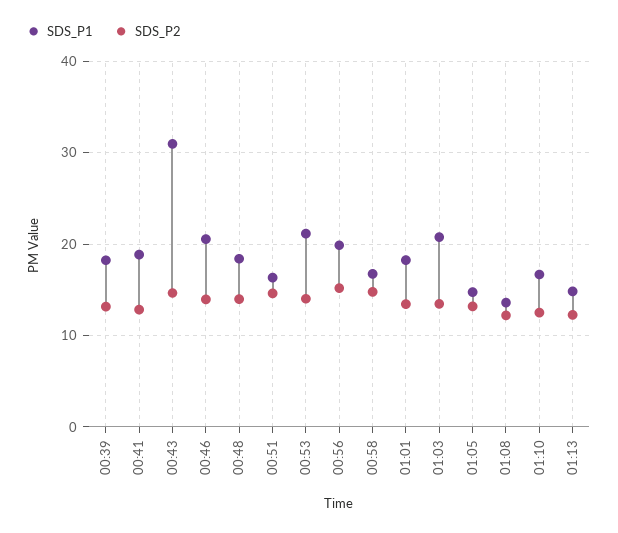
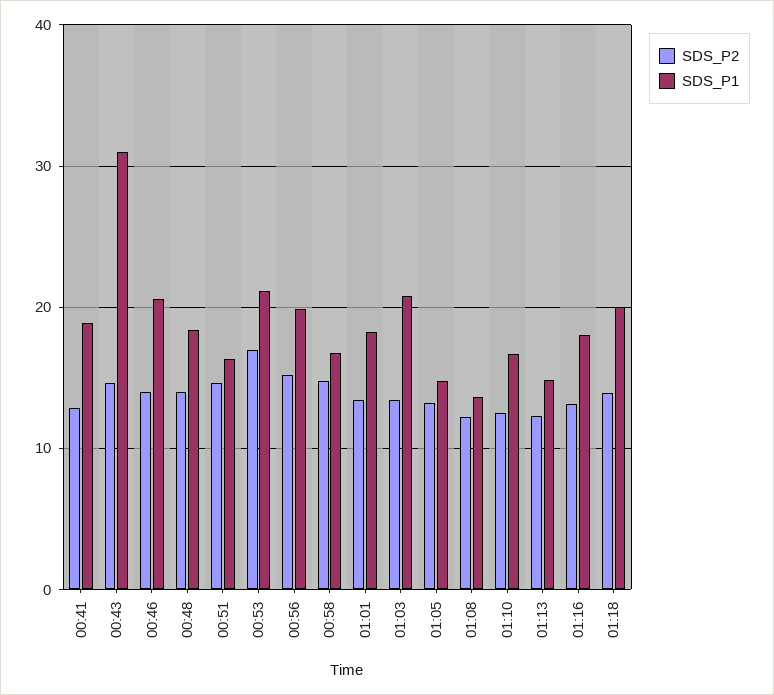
SDS_P1, 00:39: 18 -> none
SDS_P2, 00:39: 13 -> none
SDS_P2, 00:53: 14 -> 17
SDS_P2, 01:16: none -> 13
SDS_P1, 01:16: none -> 18
SDS_P2, 01:18: none -> 14
SDS_P1, 01:18: none -> 20

